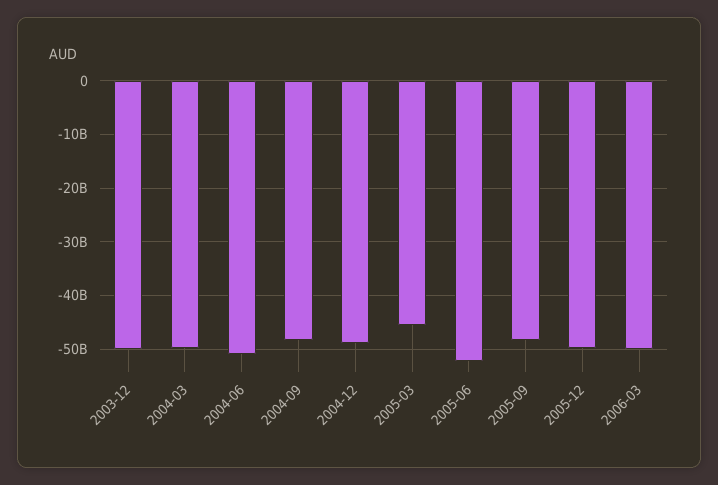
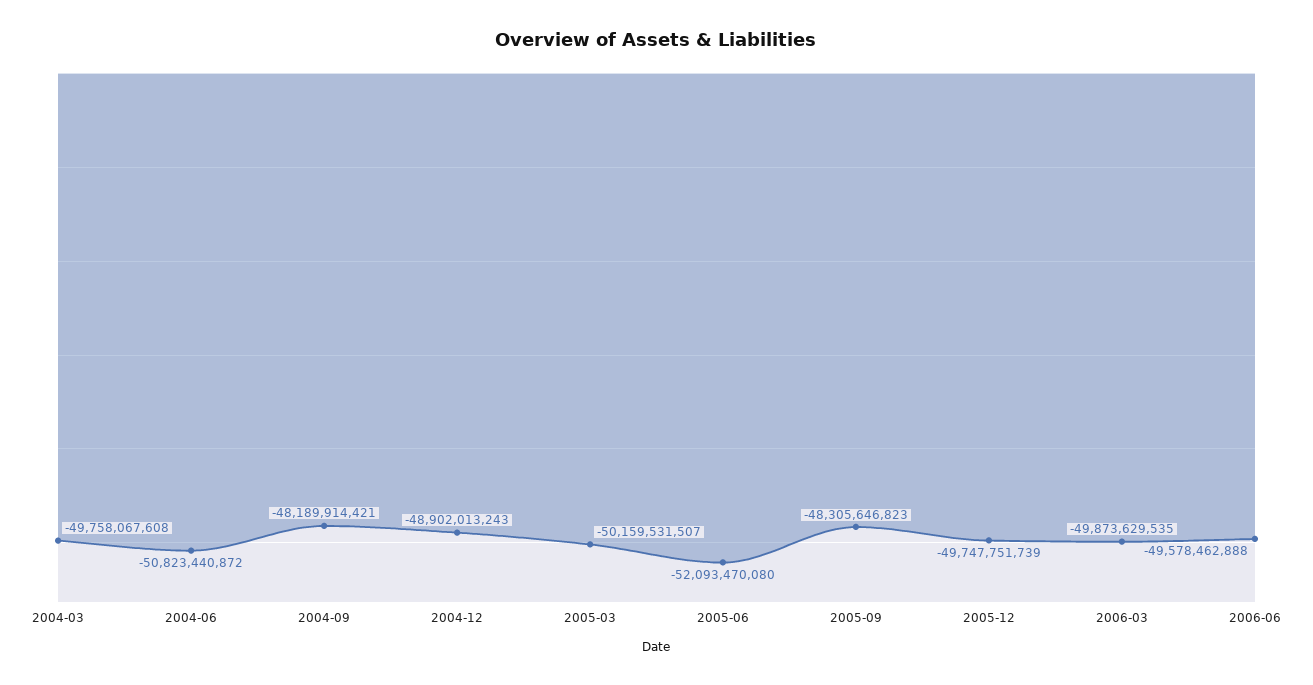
2003-12: -50000000000 -> none
2005-03: -46000000000 -> -50159531507
2006-06: none -> -49578462888

